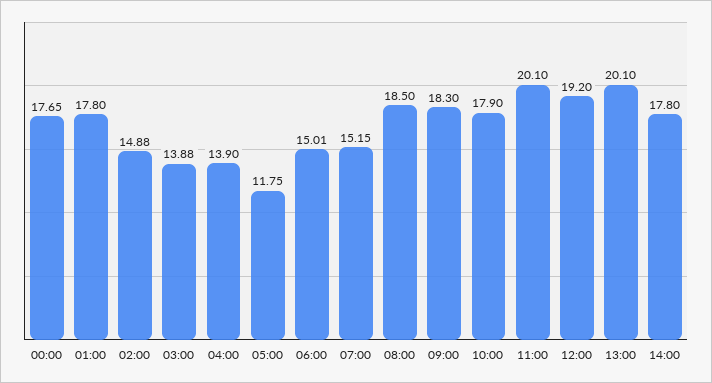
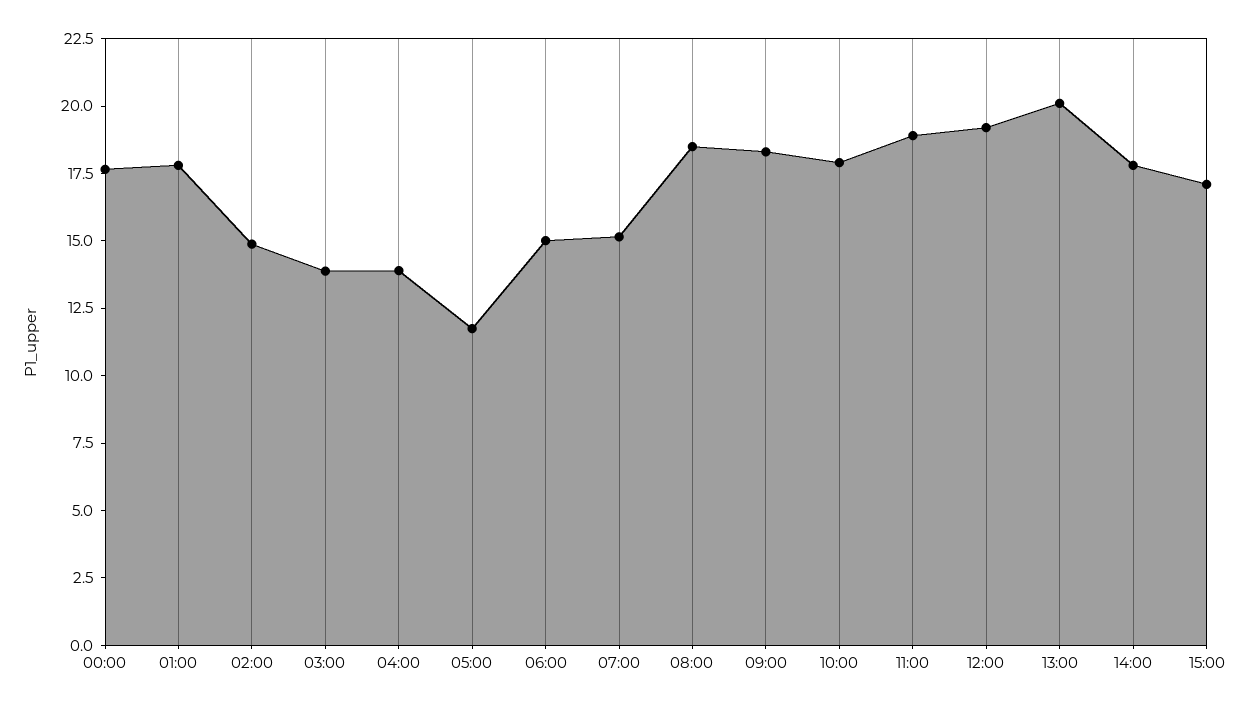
11:00: 20.1 -> 19
15:00: none -> 17

